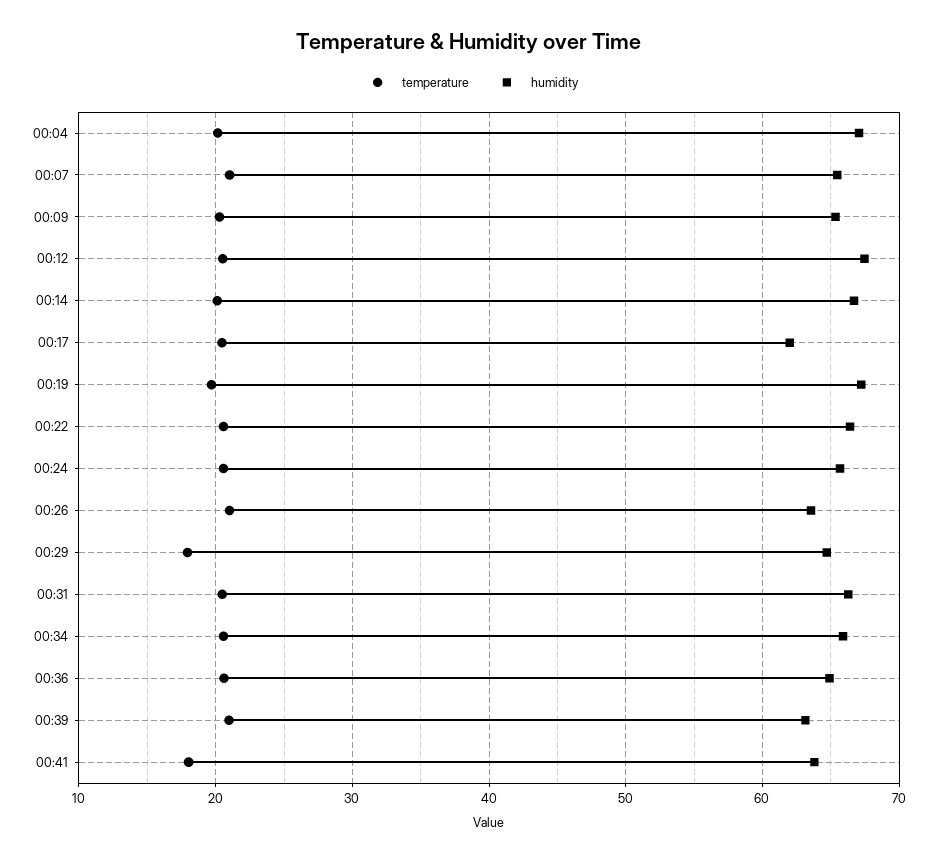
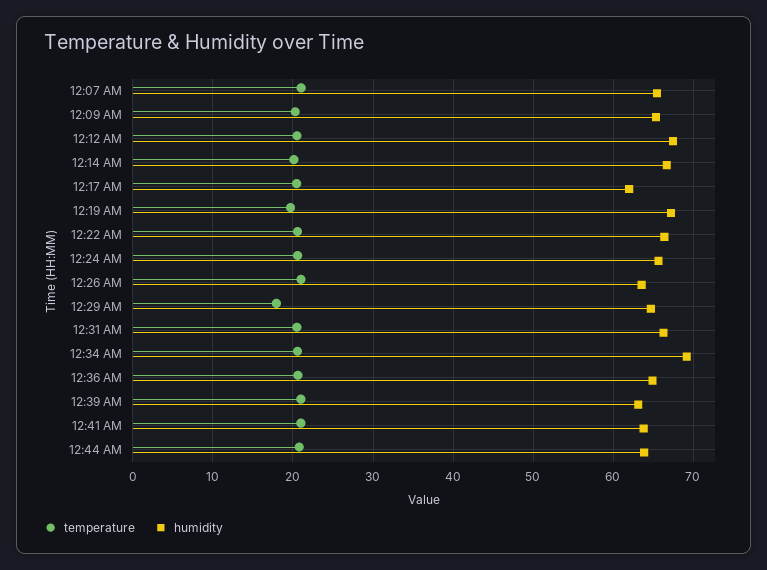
temperature, 00:04: 20 -> none
humidity, 00:04: 67 -> none
humidity, 00:34: 66 -> 69
temperature, 00:41: 18 -> 21
temperature, 12:44 AM: none -> 21
humidity, 12:44 AM: none -> 64

